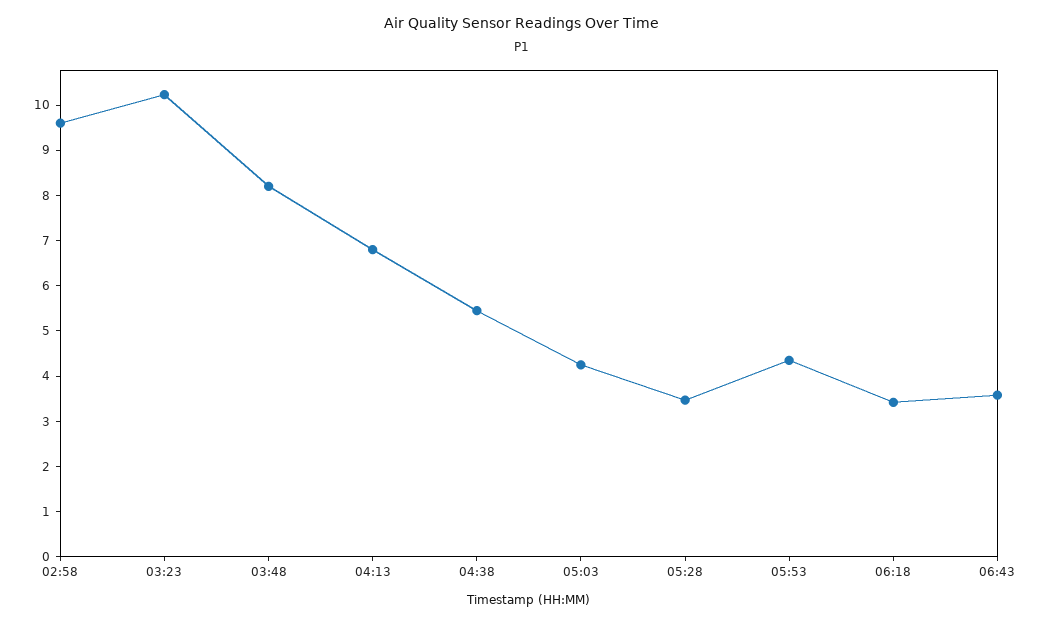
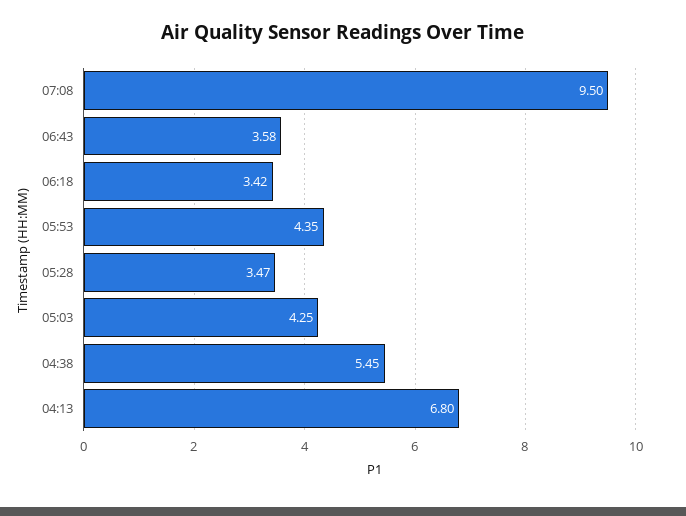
02:58: 9.6 -> none
03:23: 10.2 -> none
03:48: 8.2 -> none
07:08: none -> 9.5

